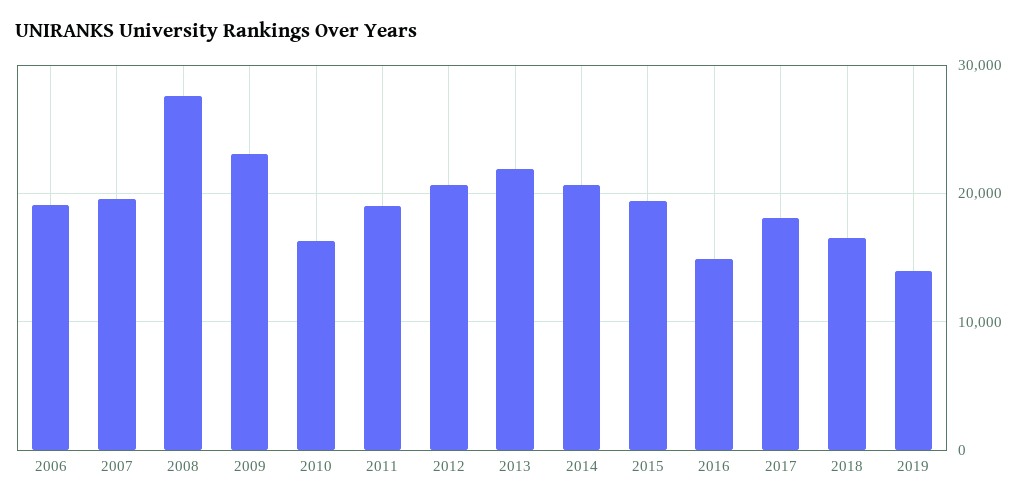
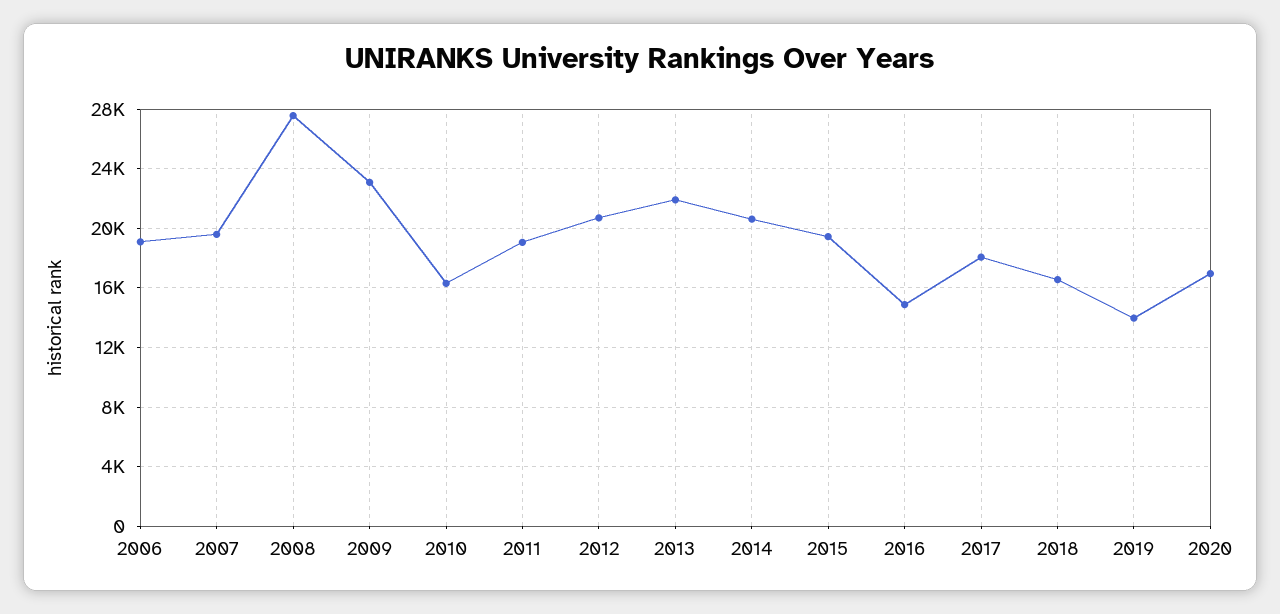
2020: none -> 17000

